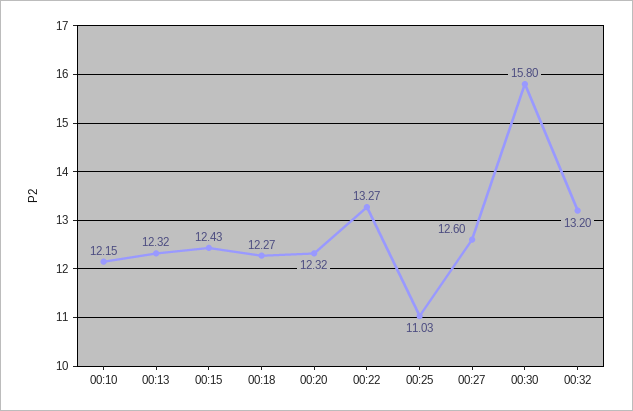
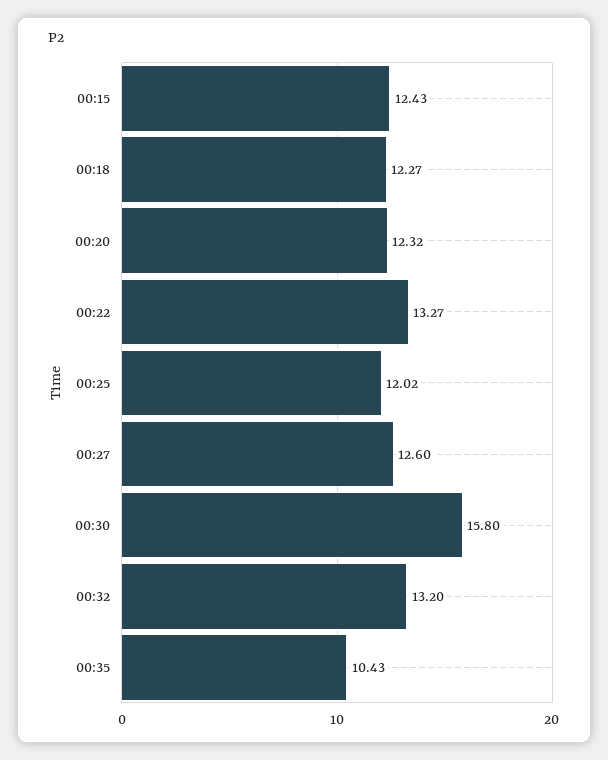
00:10: 12.15 -> none
00:13: 12.32 -> none
00:25: 11.03 -> 12.02
00:35: none -> 10.43

